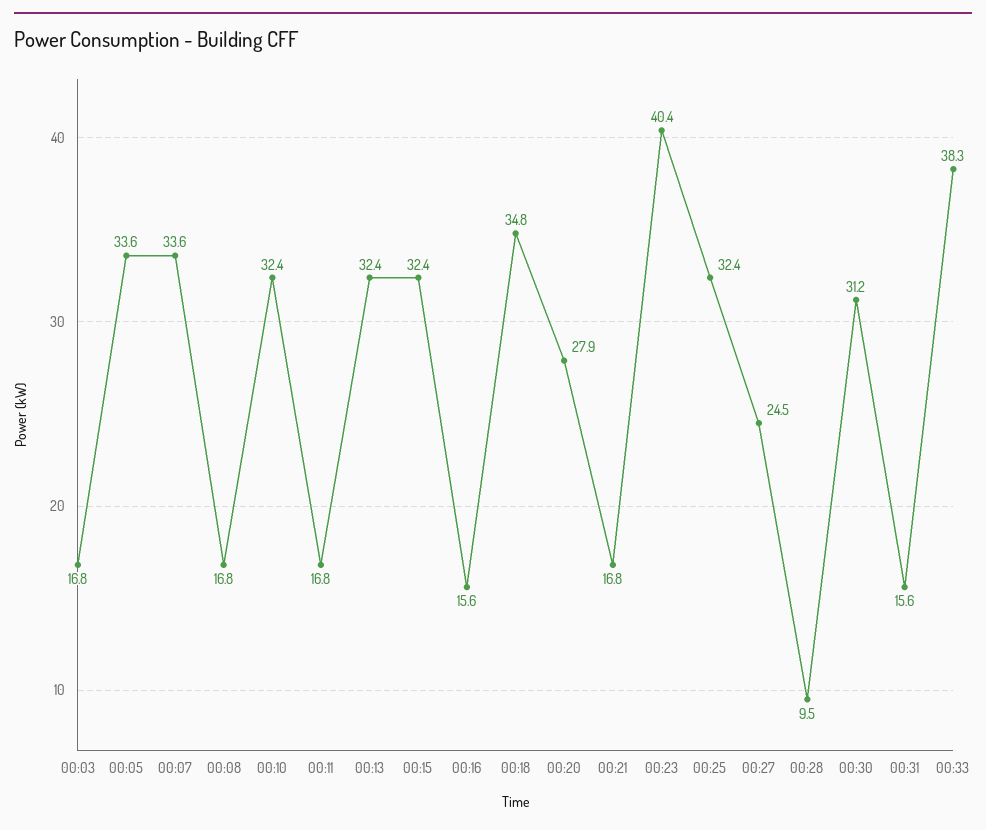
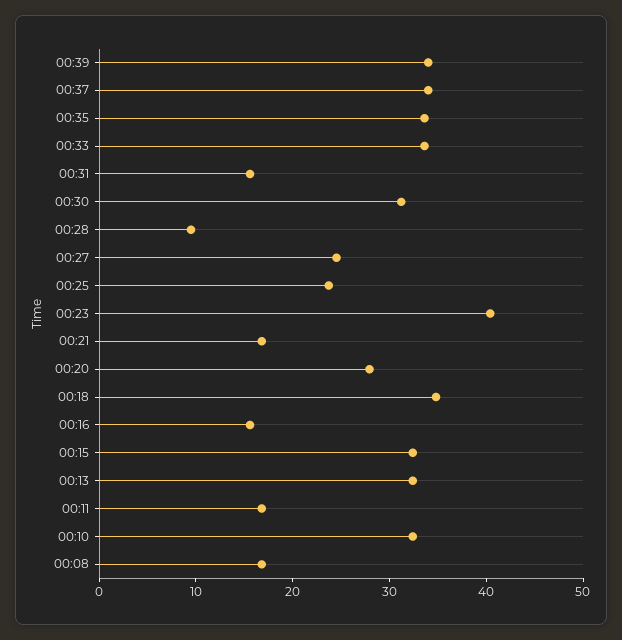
00:03: 16.8 -> none
00:05: 33.6 -> none
00:07: 33.6 -> none
00:25: 32.4 -> 24
00:33: 38.3 -> 34
00:39: none -> 34
00:37: none -> 34
00:35: none -> 34

